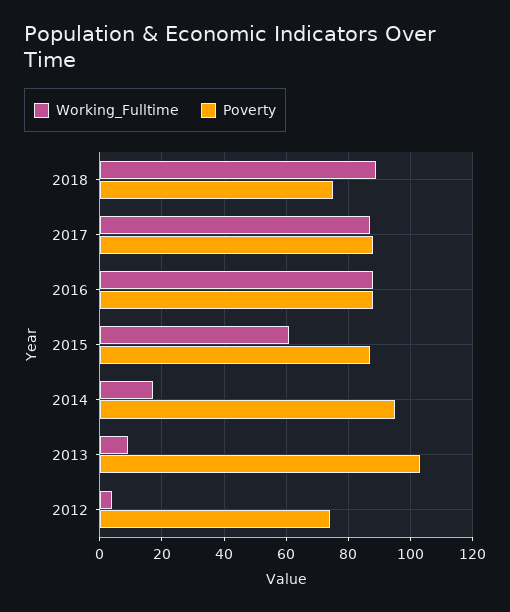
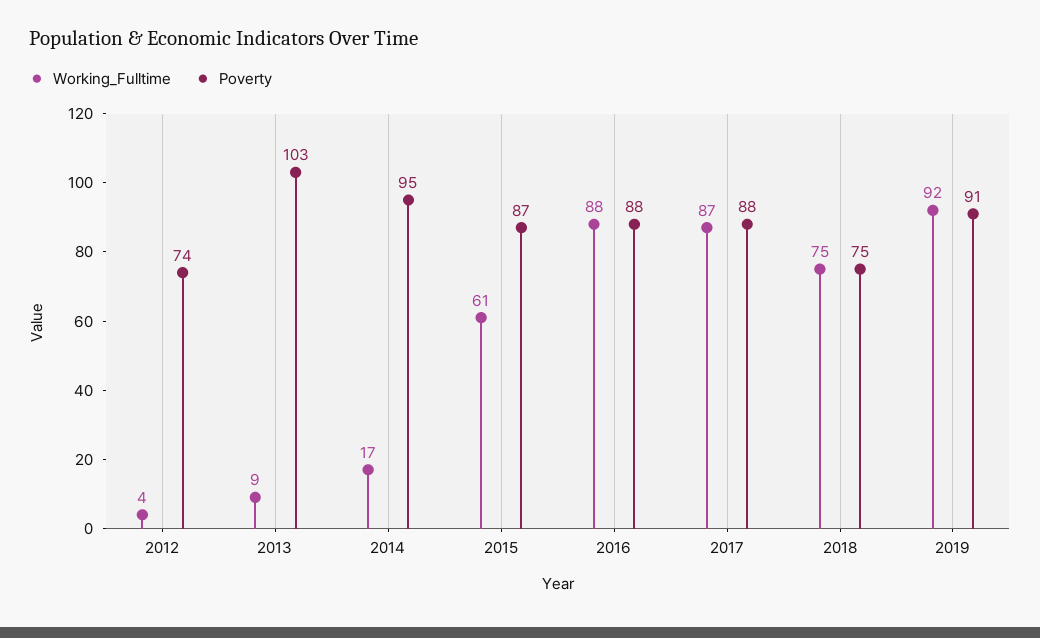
Working_Fulltime, 2018: 90 -> 75
Working_Fulltime, 2019: none -> 92
Poverty, 2019: none -> 91

